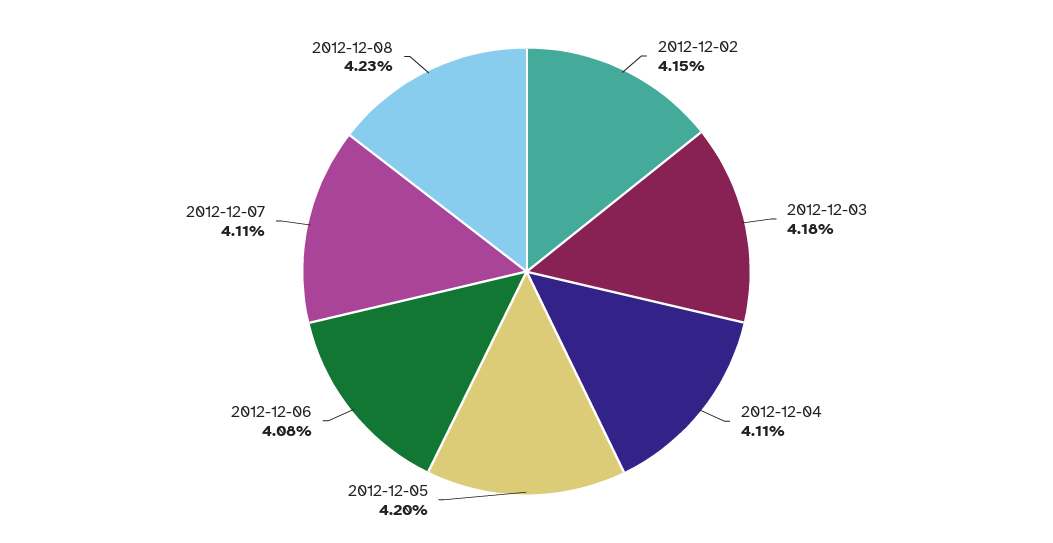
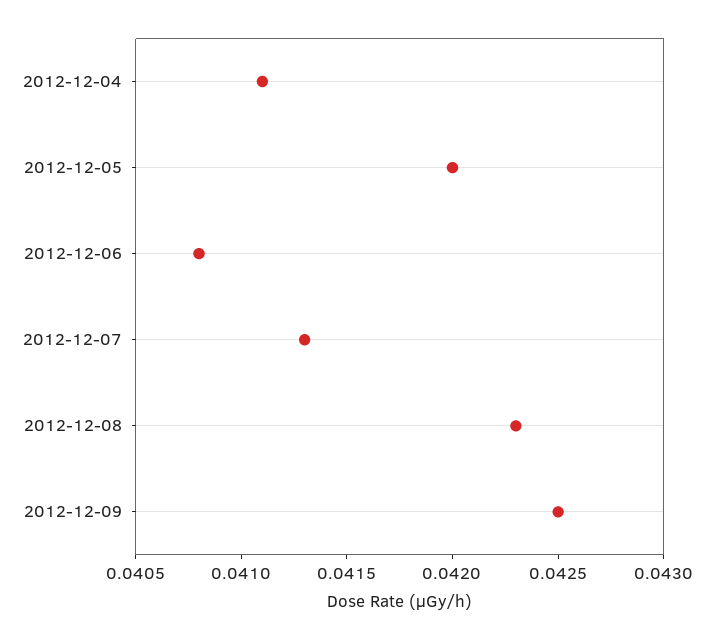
2012-12-02: 0.0415 -> none
2012-12-03: 0.0418 -> none
2012-12-07: 0.0411 -> 0.0413
2012-12-09: none -> 0.0425

